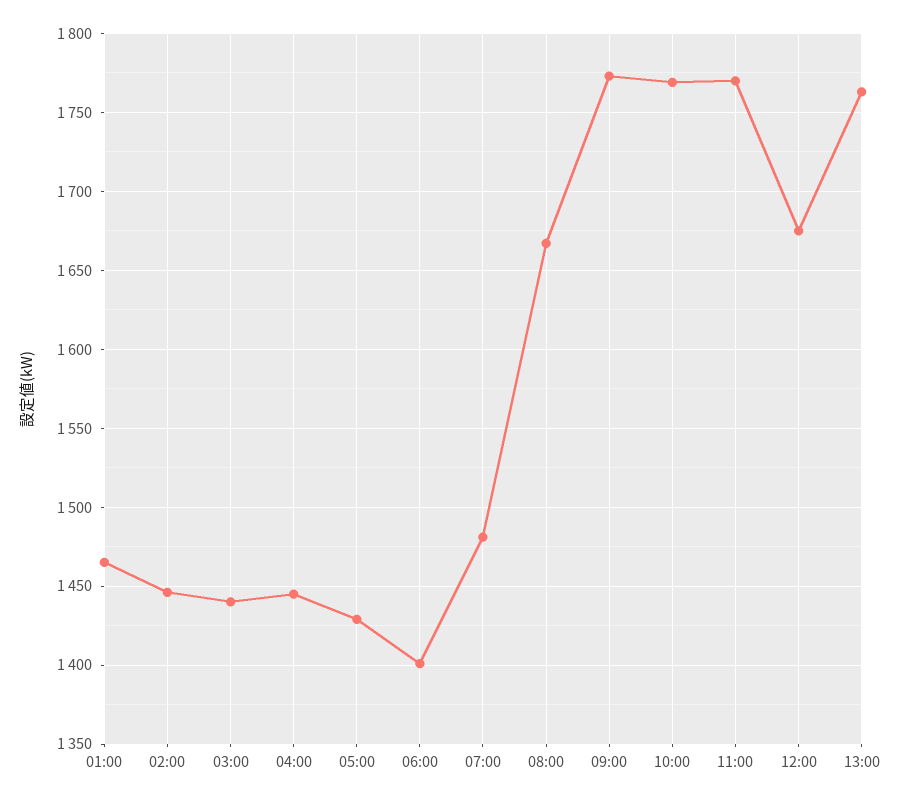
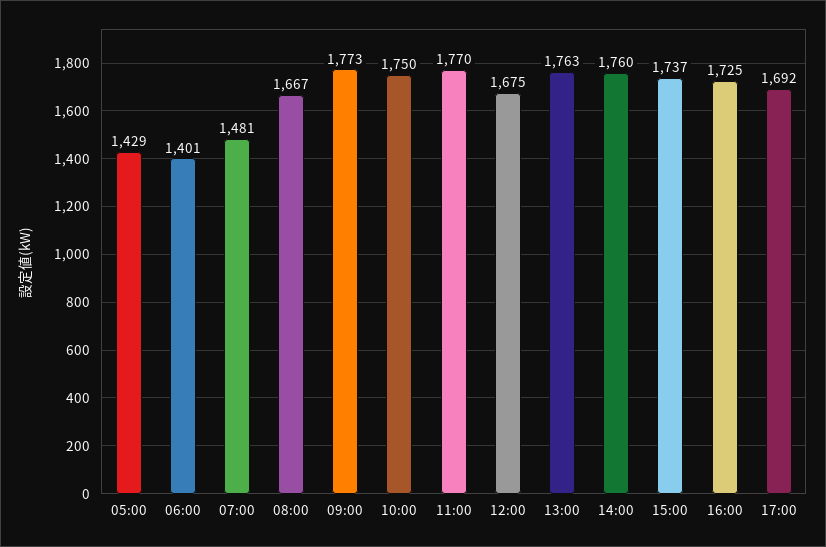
01:00: 1465 -> none
02:00: 1445 -> none
03:00: 1440 -> none
04:00: 1445 -> none
10:00: 1770 -> 1750
14:00: none -> 1760
15:00: none -> 1737
16:00: none -> 1725
17:00: none -> 1692

